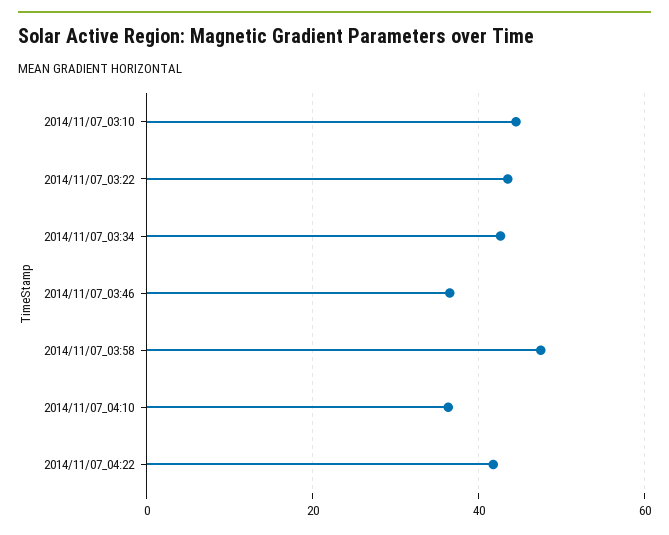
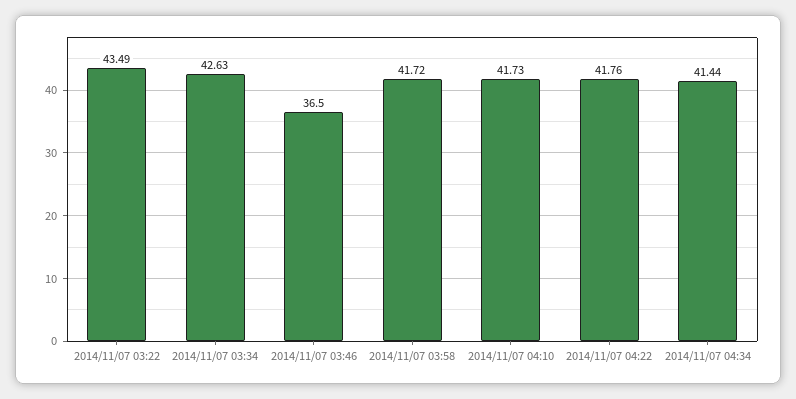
2014/11/07_03:10: 44 -> none
2014/11/07_03:58: 48 -> 41.72
2014/11/07_04:10: 36 -> 41.73
2014/11/07 04:34: none -> 41.44

